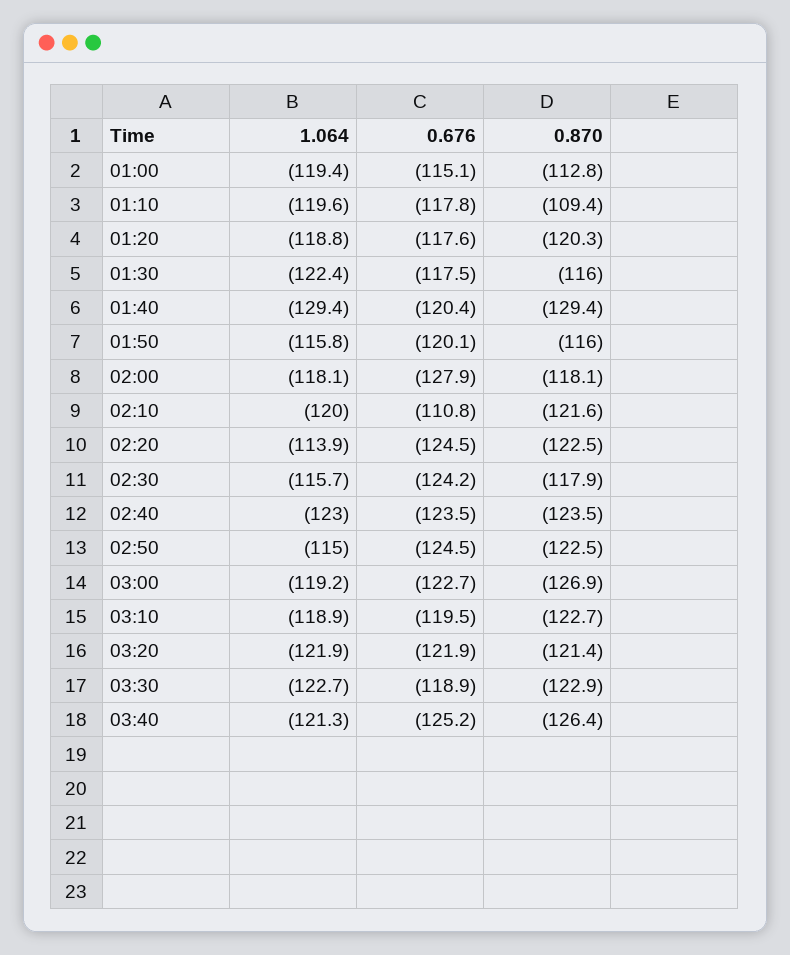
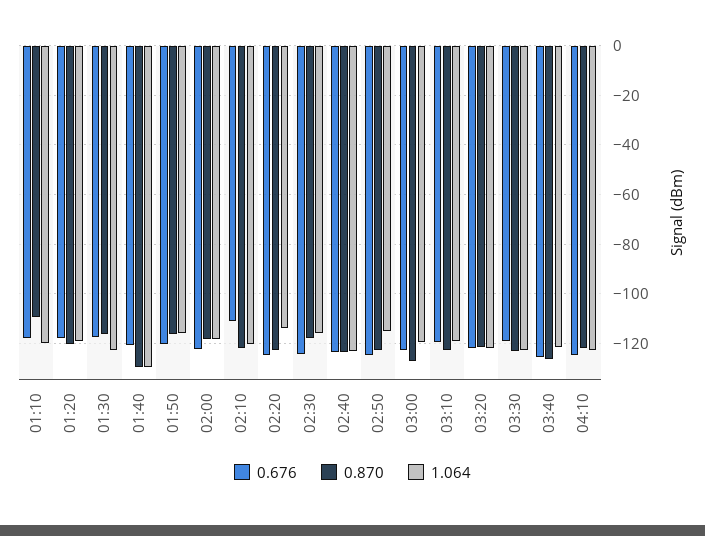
1.064, 01:00: -119.4 -> none
0.676, 01:00: -115.1 -> none
0.870, 01:00: -112.8 -> none
0.676, 02:00: -127.9 -> -122.5
0.676, 04:10: none -> -125
0.870, 04:10: none -> -122.5
1.064, 04:10: none -> -122.5

